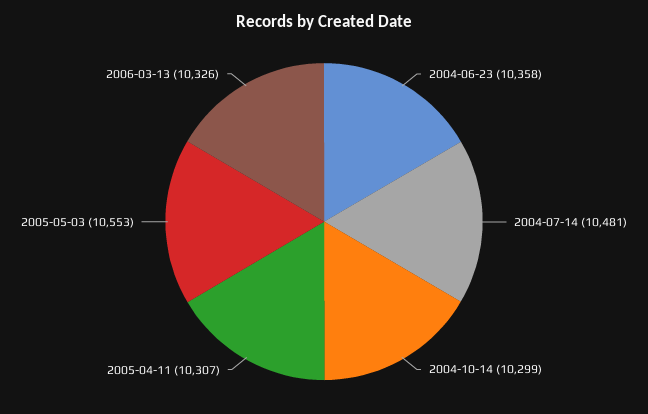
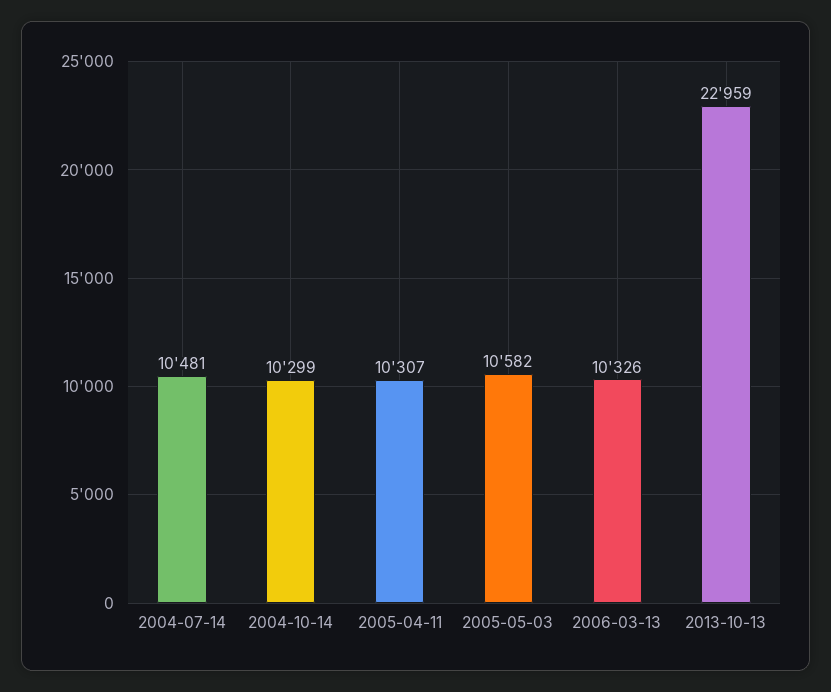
2004-06-23: 10358 -> none
2005-05-03: 10553 -> 10582
2013-10-13: none -> 22959

